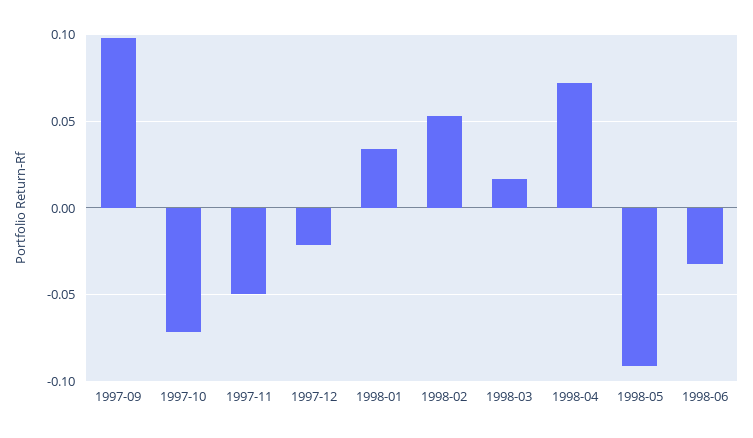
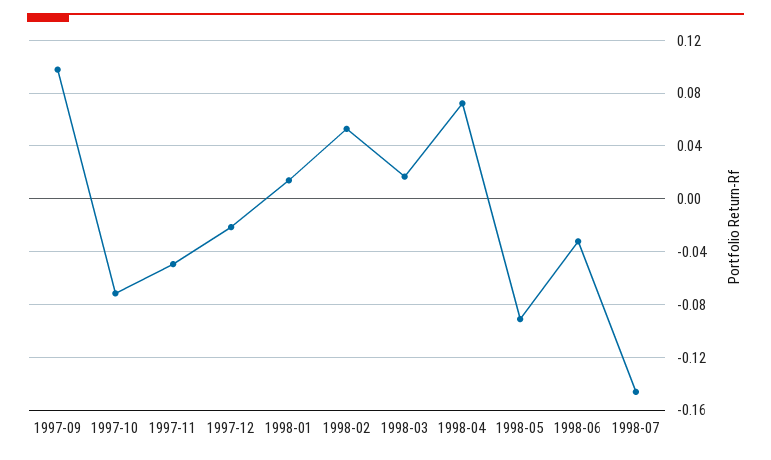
1998-01: 0.035 -> 0.015
1998-07: none -> -0.145

